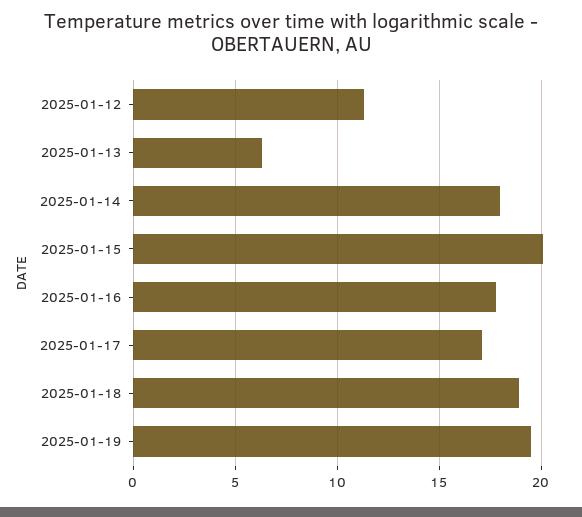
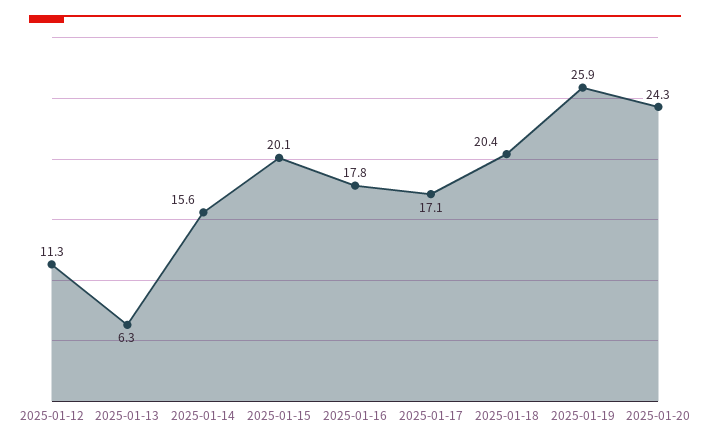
2025-01-14: 18 -> 15.6
2025-01-18: 19 -> 20.4
2025-01-19: 19.5 -> 25.9
2025-01-20: none -> 24.3

